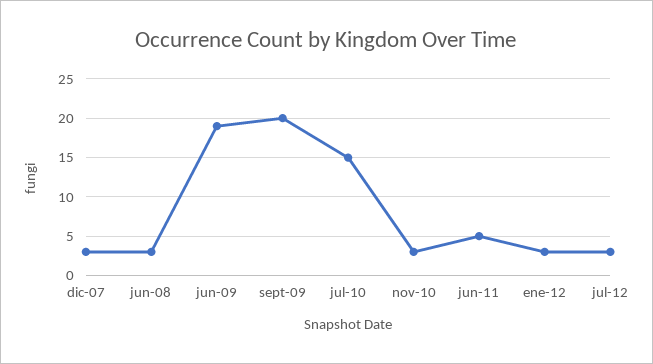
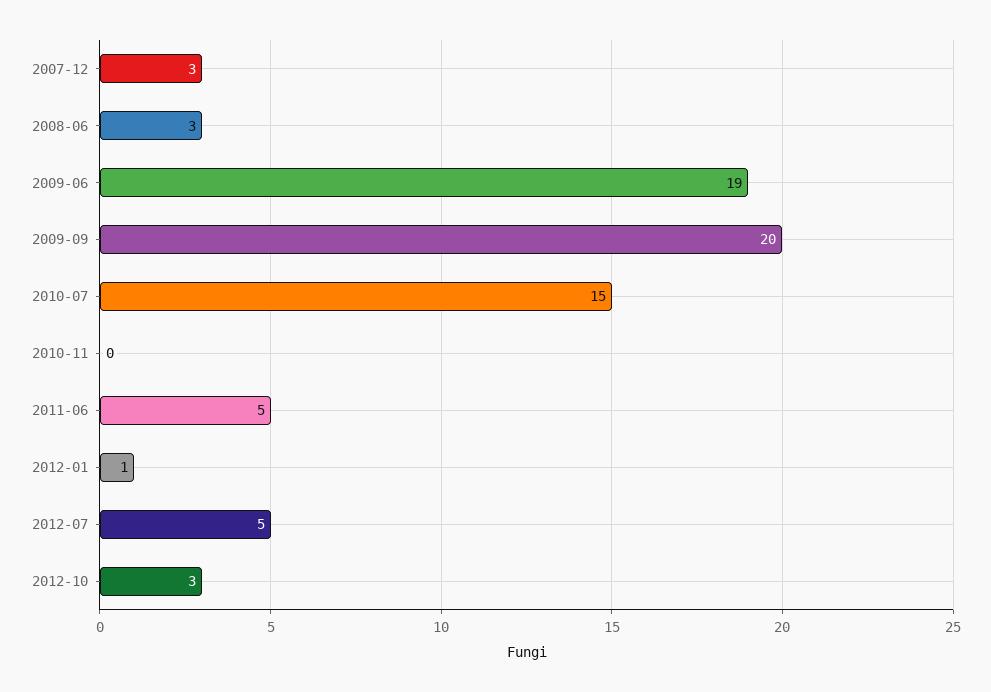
nov-10: 3 -> 0
ene-12: 3 -> 1
jul-12: 3 -> 5
2012-10: none -> 3

